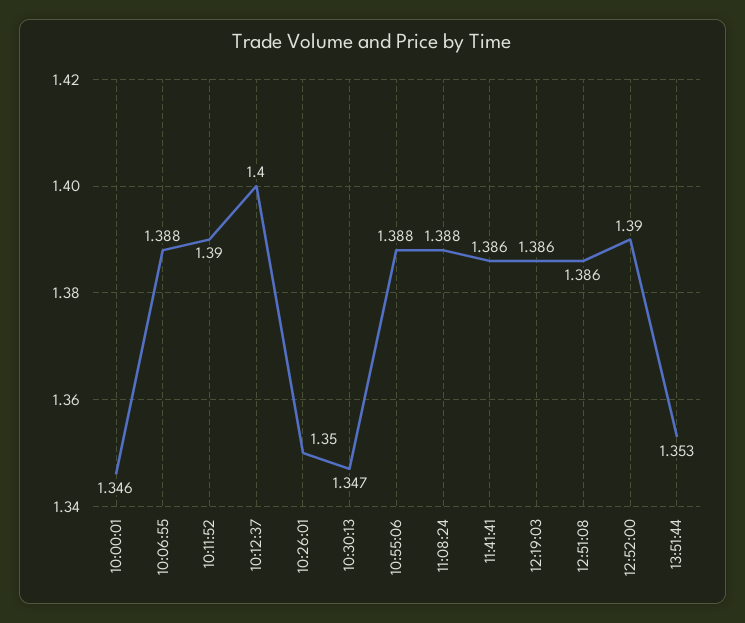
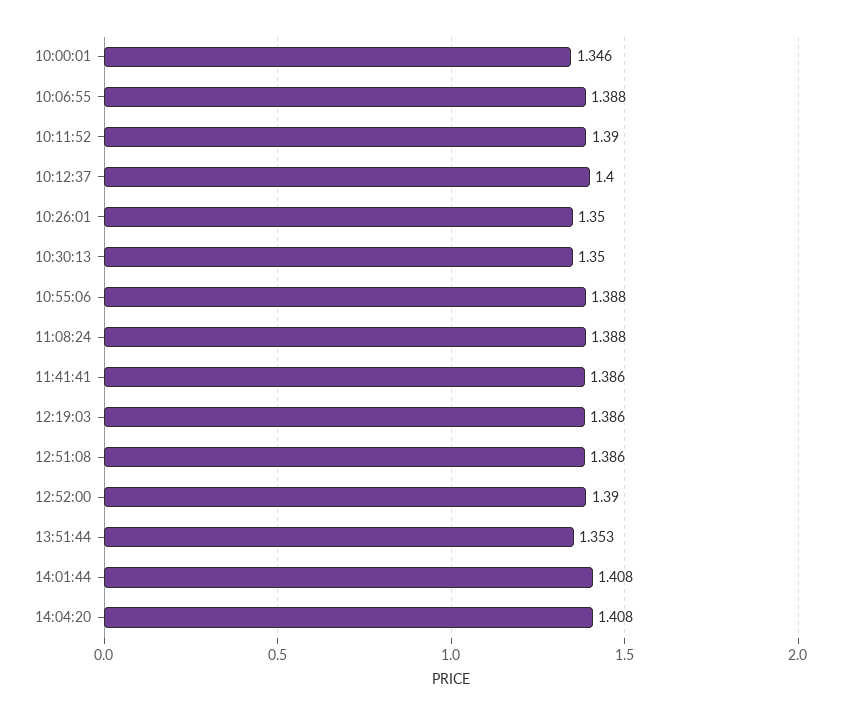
10:30:13: 1.347 -> 1.35
14:01:44: none -> 1.408
14:04:20: none -> 1.408

